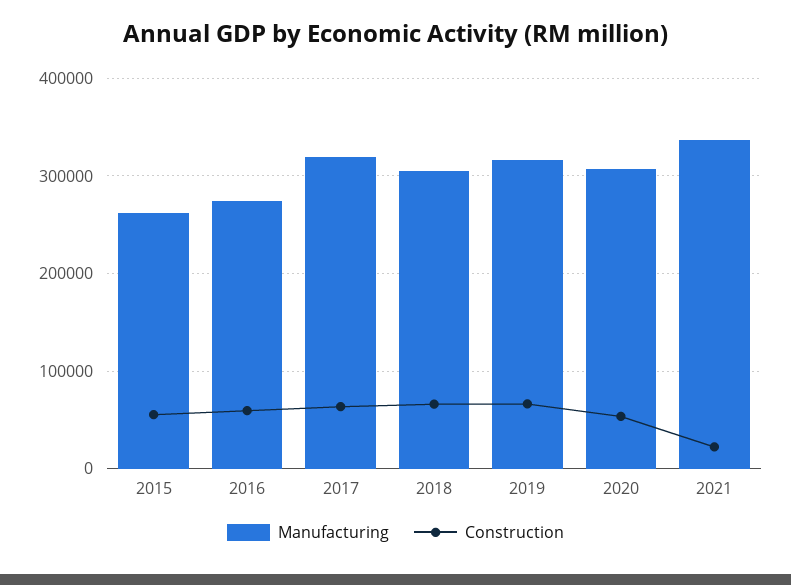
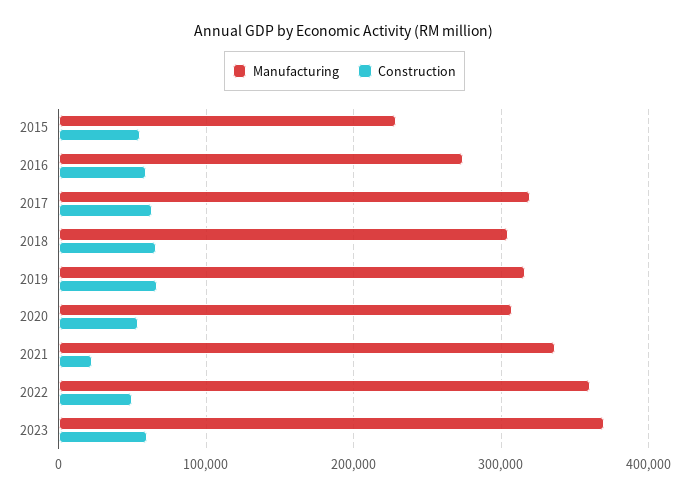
Manufacturing, 2015: 260000 -> 230000
Manufacturing, 2022: none -> 360000
Construction, 2022: none -> 50000
Manufacturing, 2023: none -> 370000
Construction, 2023: none -> 60000

